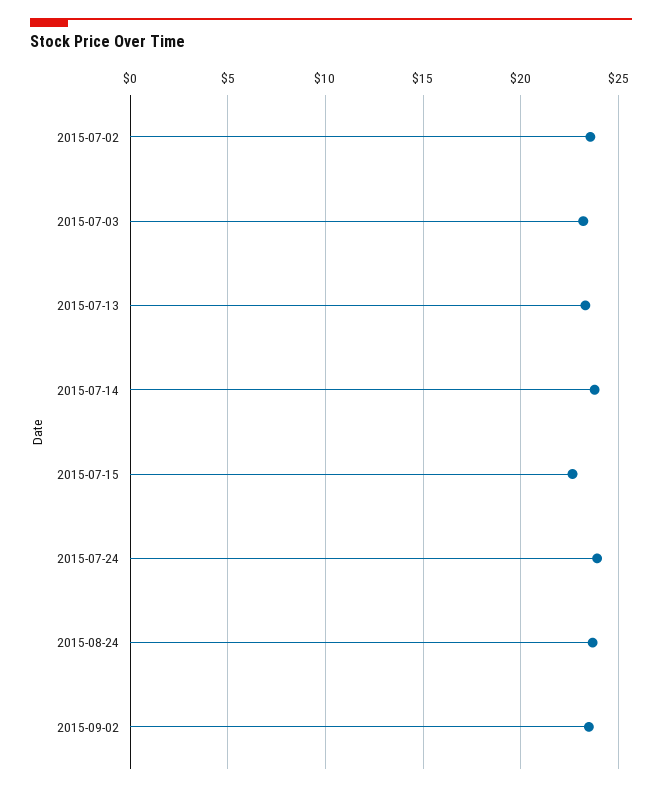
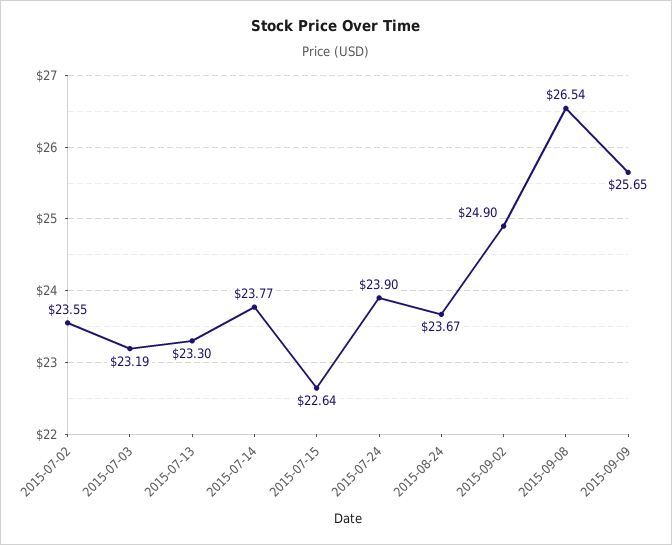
2015-09-02: 23.5 -> 24.9
2015-09-08: none -> 26.54
2015-09-09: none -> 25.65

